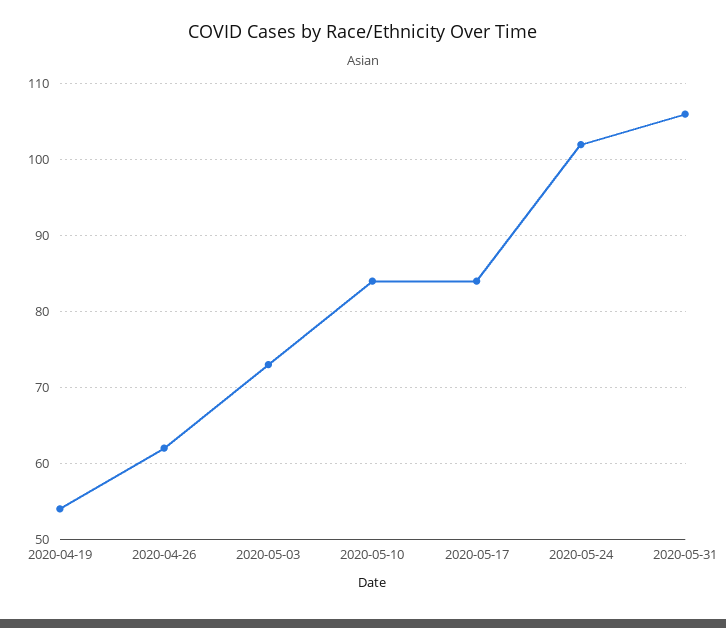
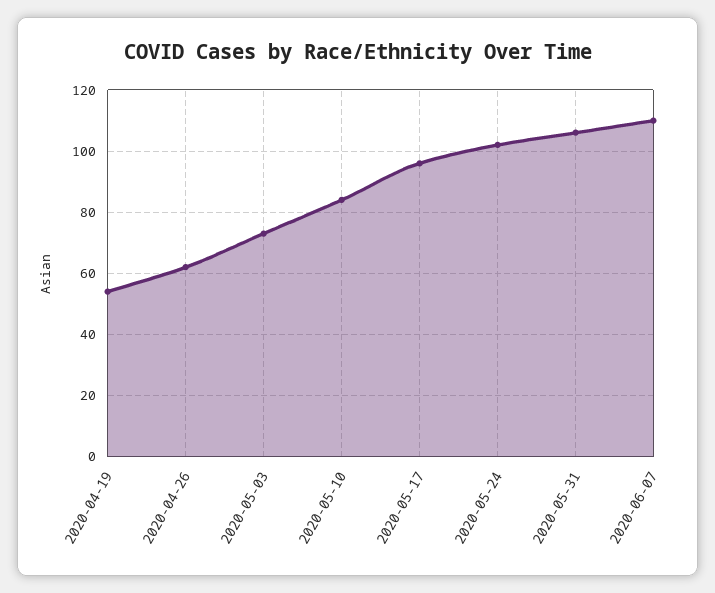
2020-05-17: 84 -> 95
2020-06-07: none -> 110

